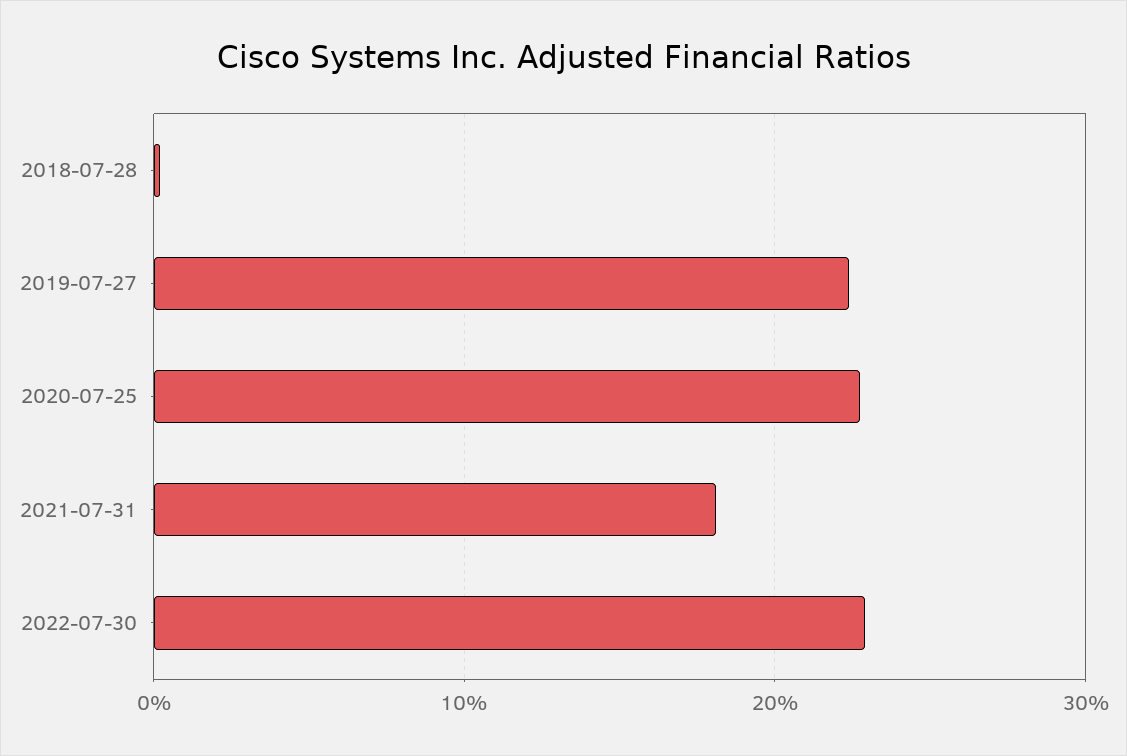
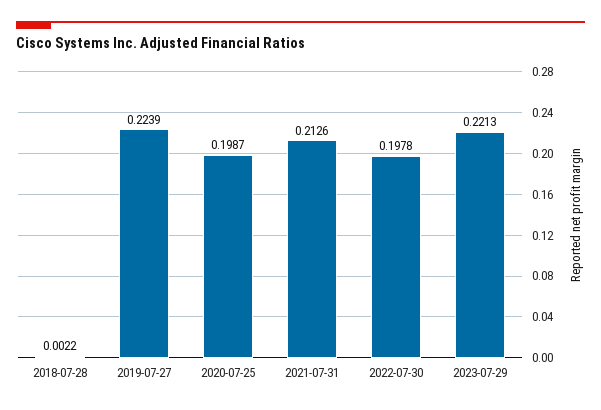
2020-07-25: 0.23 -> 0.1987
2021-07-31: 0.18 -> 0.2126
2022-07-30: 0.23 -> 0.1978
2023-07-29: none -> 0.2213

